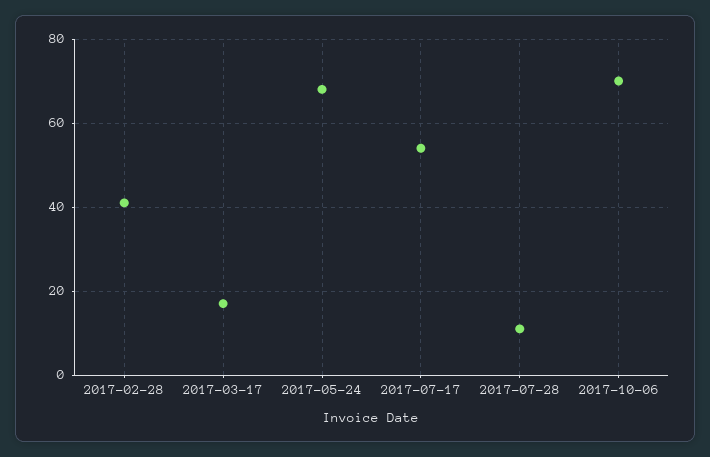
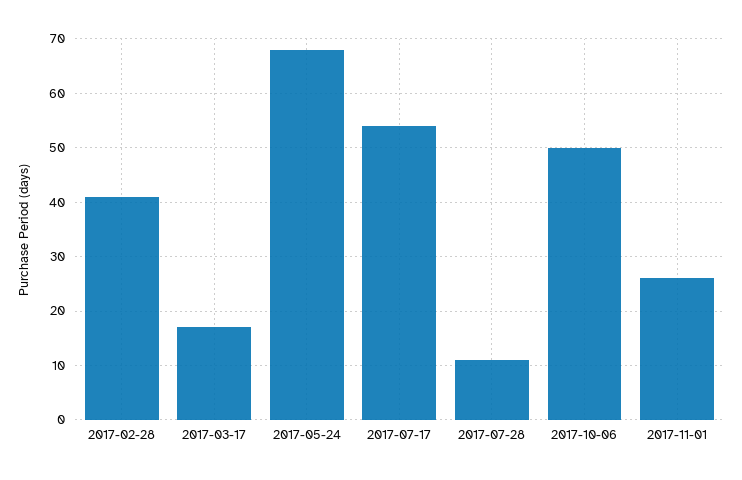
2017-10-06: 70 -> 50
2017-11-01: none -> 25

